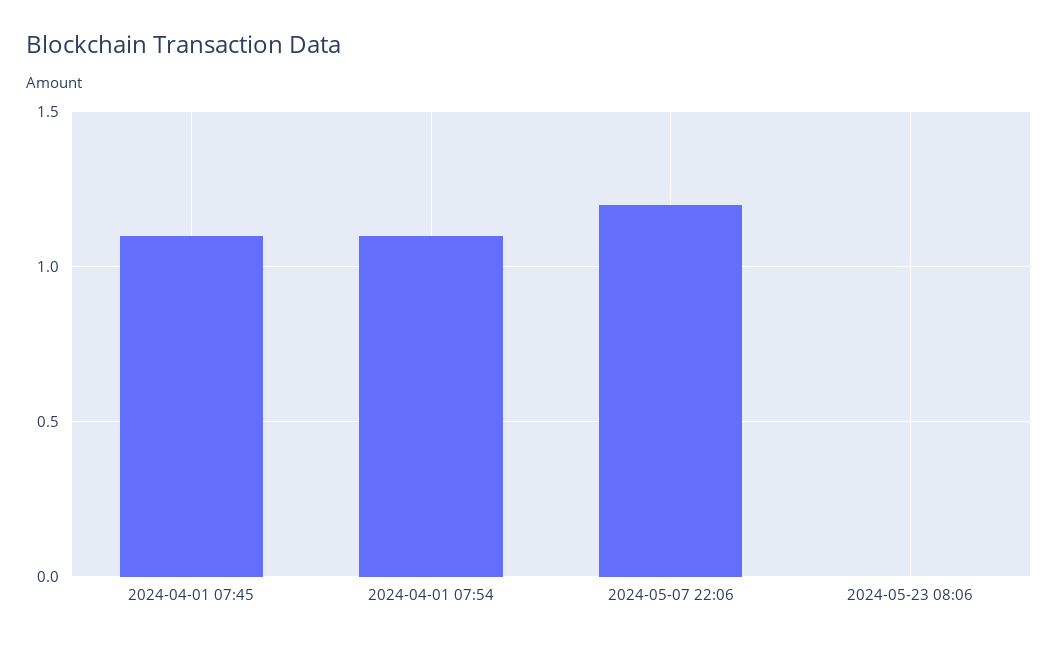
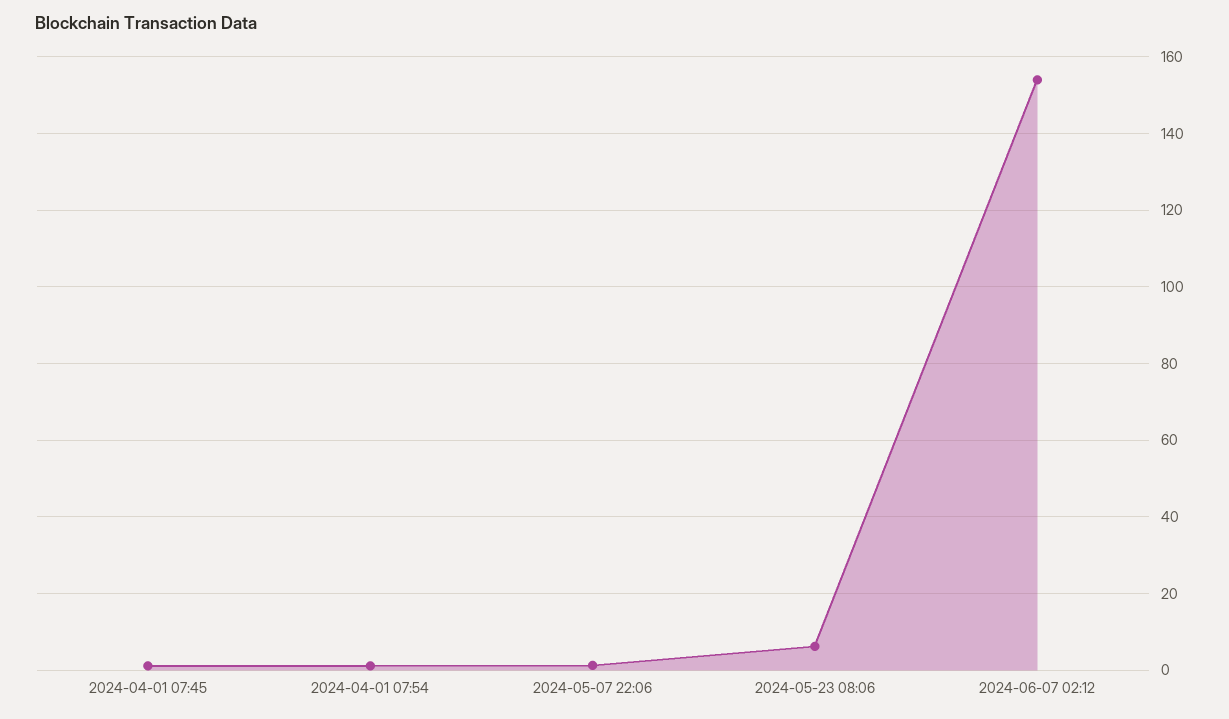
2024-05-23 08:06: 0 -> 6
2024-06-07 02:12: none -> 154

